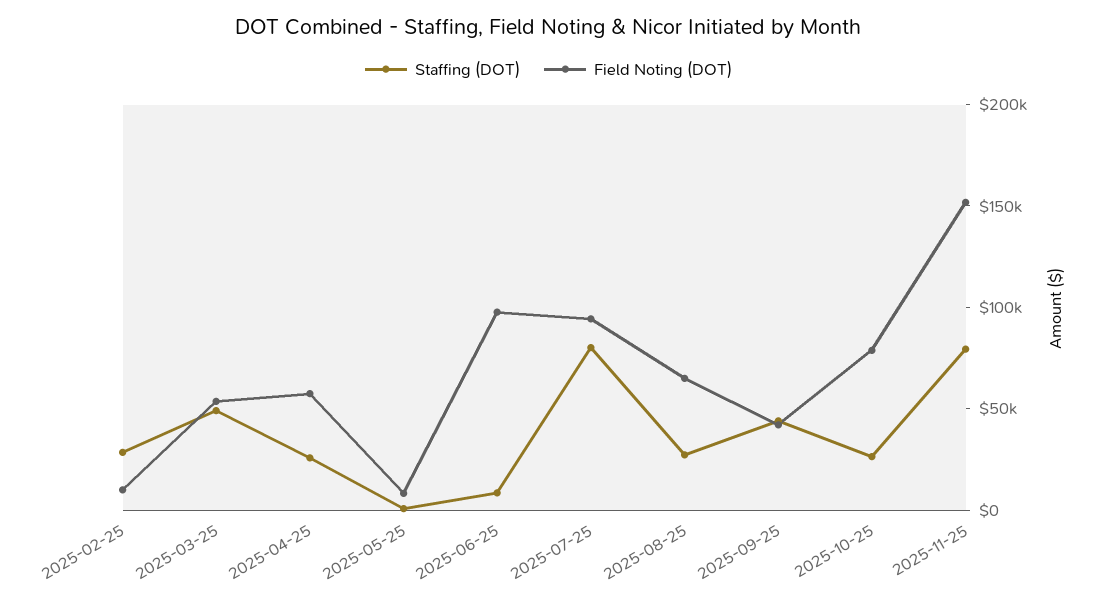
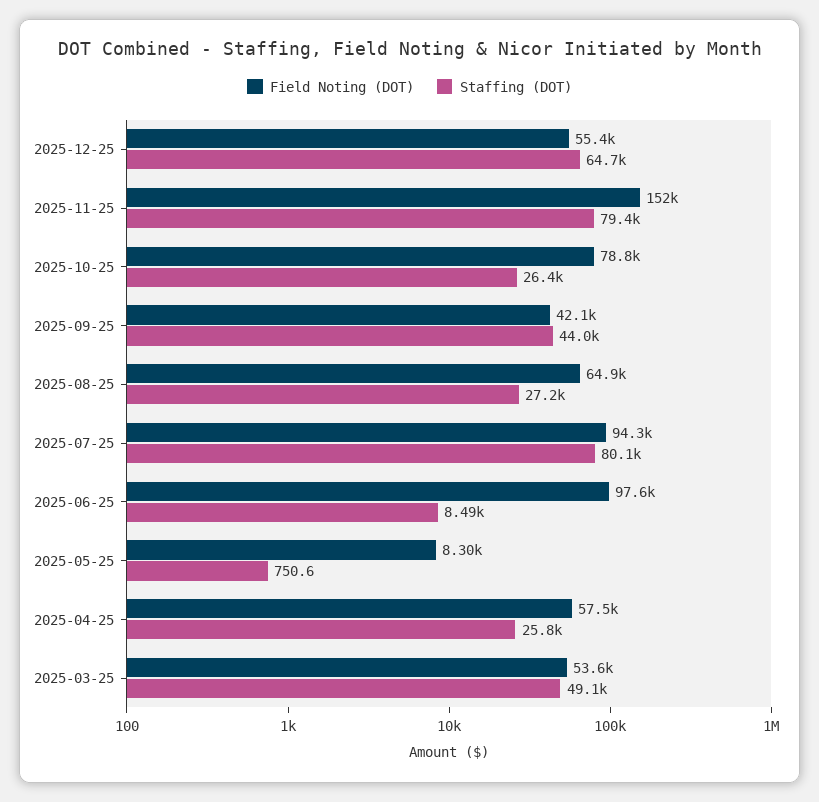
Staffing (DOT), 2025-02-25: 30000 -> none
Field Noting (DOT), 2025-02-25: 10000 -> none
Field Noting (DOT), 2025-12-25: none -> 55400
Staffing (DOT), 2025-12-25: none -> 64700

